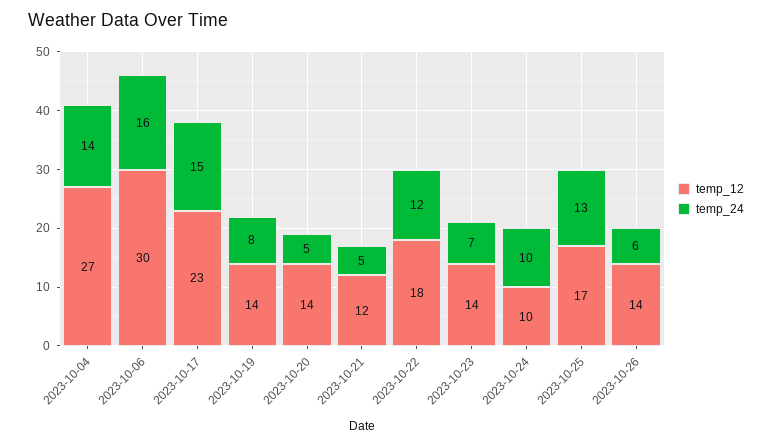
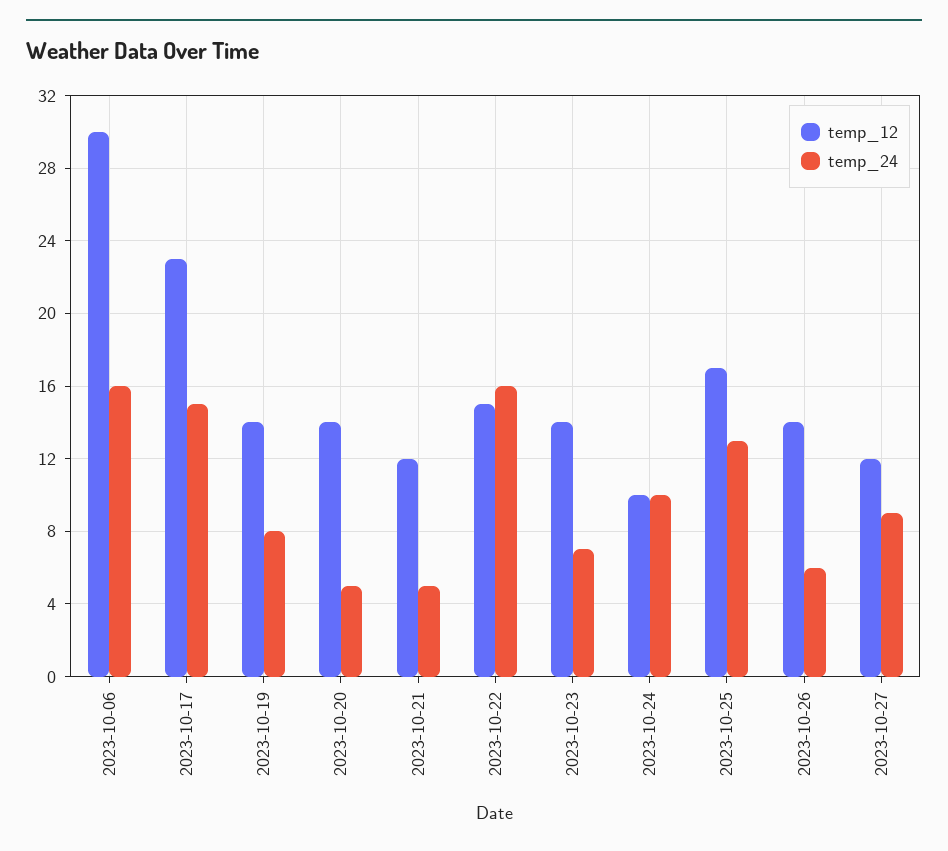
temp_12, 2023-10-04: 27 -> none
temp_24, 2023-10-04: 14 -> none
temp_12, 2023-10-22: 18 -> 15
temp_24, 2023-10-22: 12 -> 16
temp_12, 2023-10-27: none -> 12
temp_24, 2023-10-27: none -> 9

